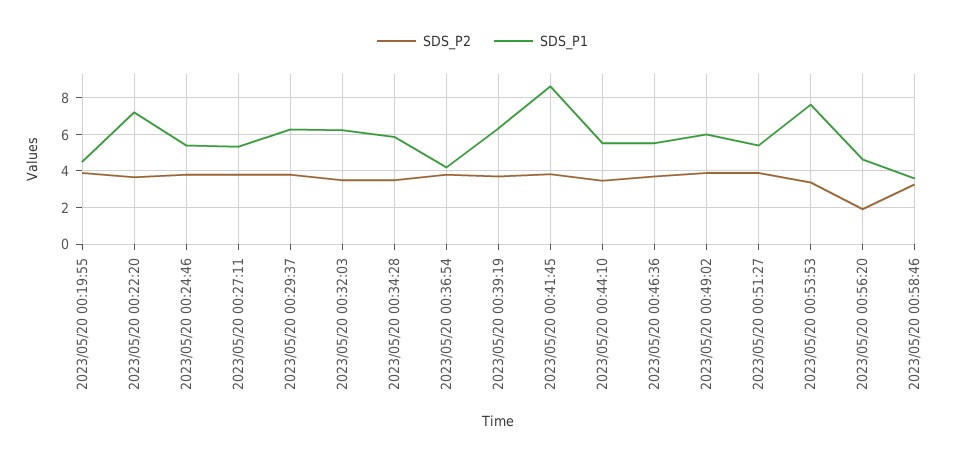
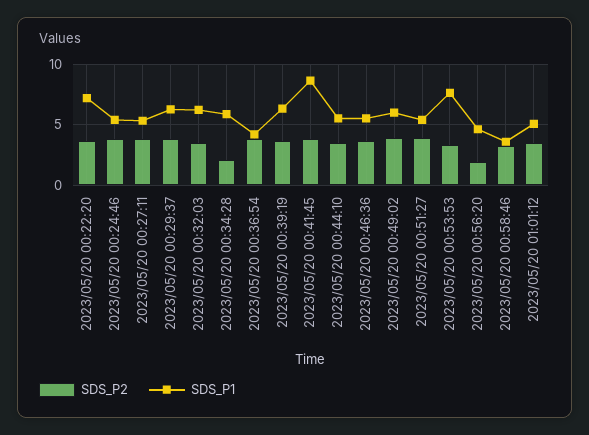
SDS_P2, 2023/05/20 00:19:55: 4 -> none
SDS_P1, 2023/05/20 00:19:55: 4.5 -> none
SDS_P2, 2023/05/20 00:34:28: 3.5 -> 2
SDS_P2, 2023/05/20 01:01:12: none -> 3.5
SDS_P1, 2023/05/20 01:01:12: none -> 5

